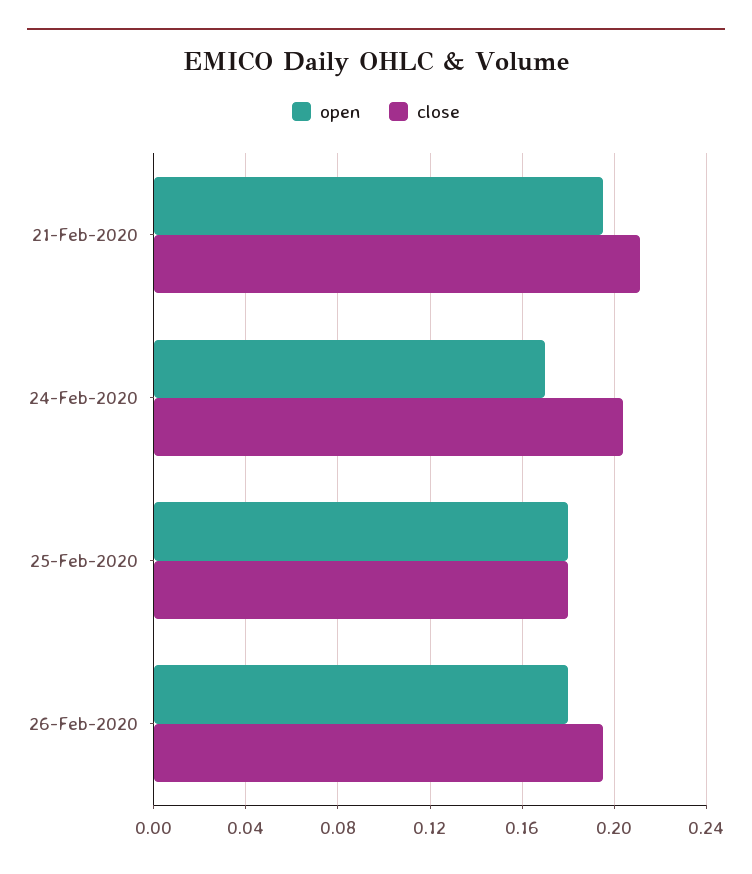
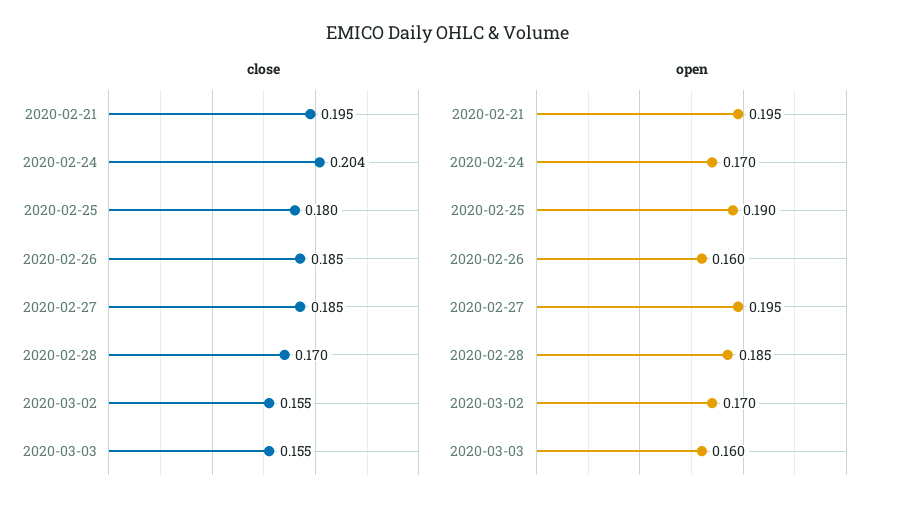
close, 21-Feb-2020: 0.21 -> 0.195
open, 25-Feb-2020: 0.18 -> 0.19
open, 26-Feb-2020: 0.18 -> 0.16
close, 26-Feb-2020: 0.195 -> 0.185
close, 2020-02-27: none -> 0.185
close, 2020-02-28: none -> 0.17
close, 2020-03-02: none -> 0.155
close, 2020-03-03: none -> 0.155
open, 2020-02-27: none -> 0.195
open, 2020-02-28: none -> 0.185
open, 2020-03-02: none -> 0.17
open, 2020-03-03: none -> 0.16

